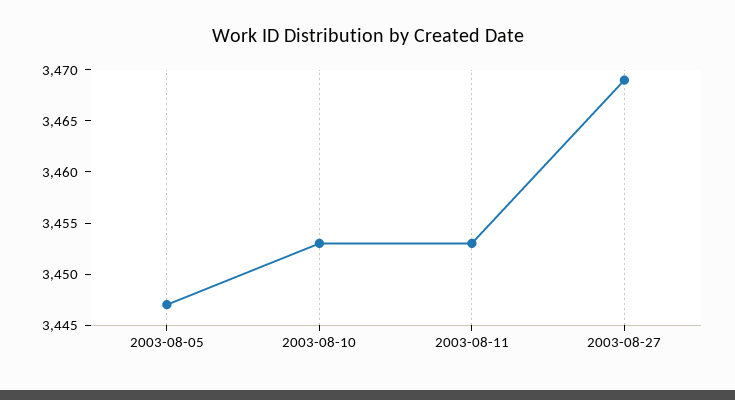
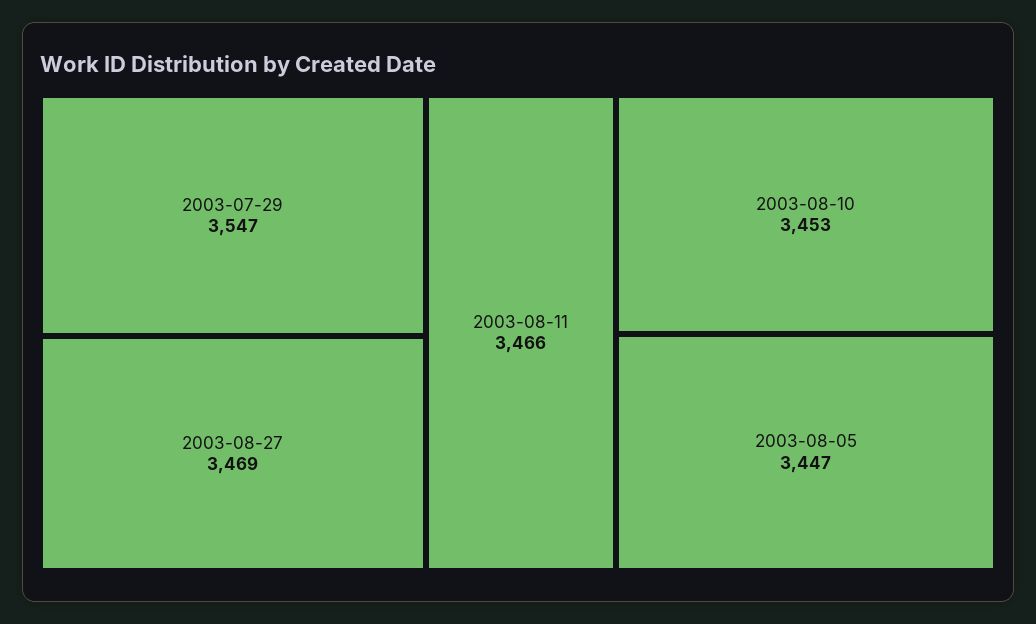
2003-08-11: 3453 -> 3466
2003-07-29: none -> 3547

